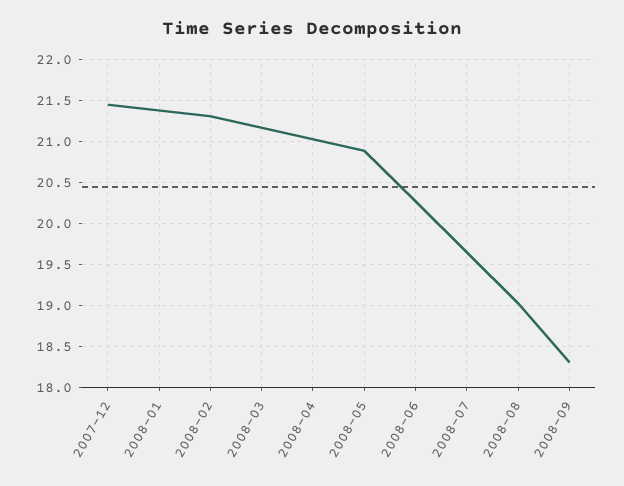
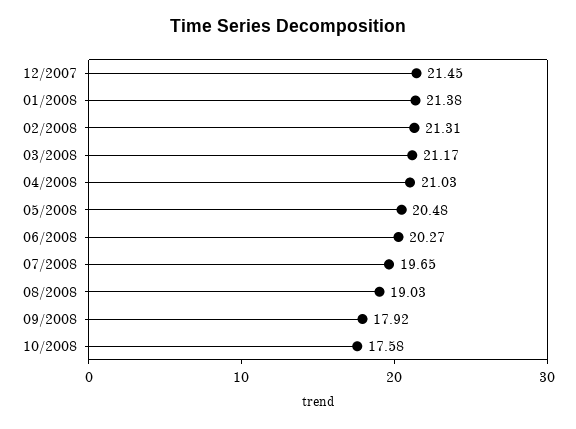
2008-05: 20.9 -> 20.48
2008-09: 18.3 -> 17.92
10/2008: none -> 17.58

